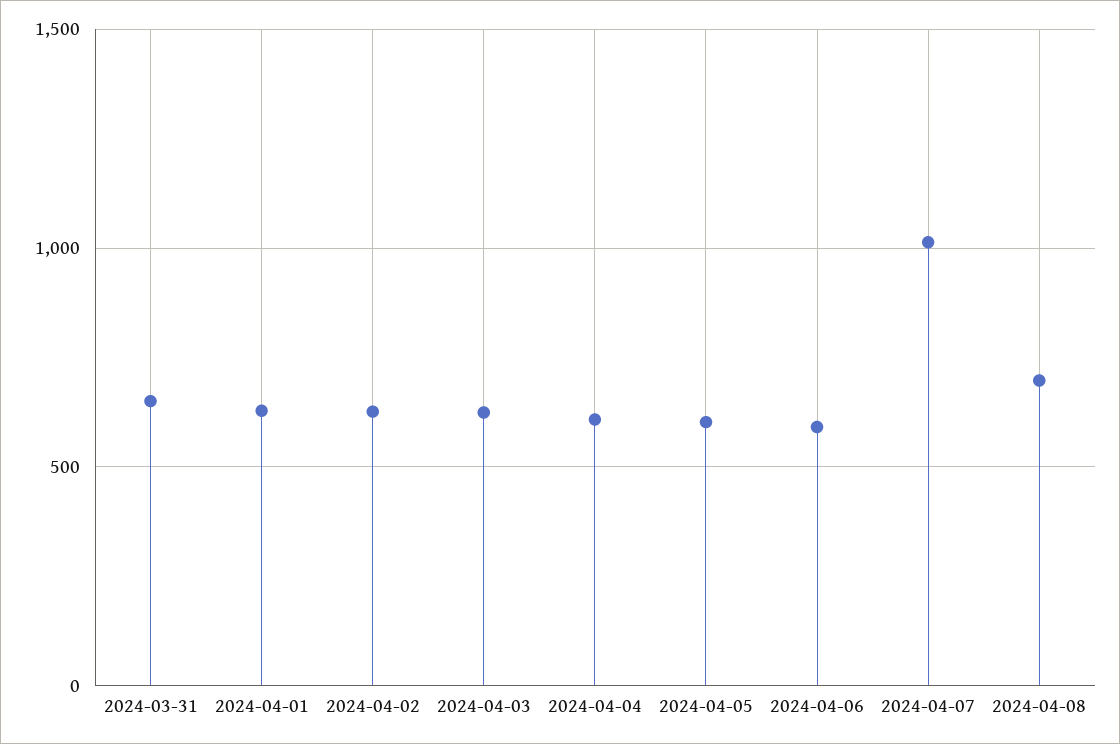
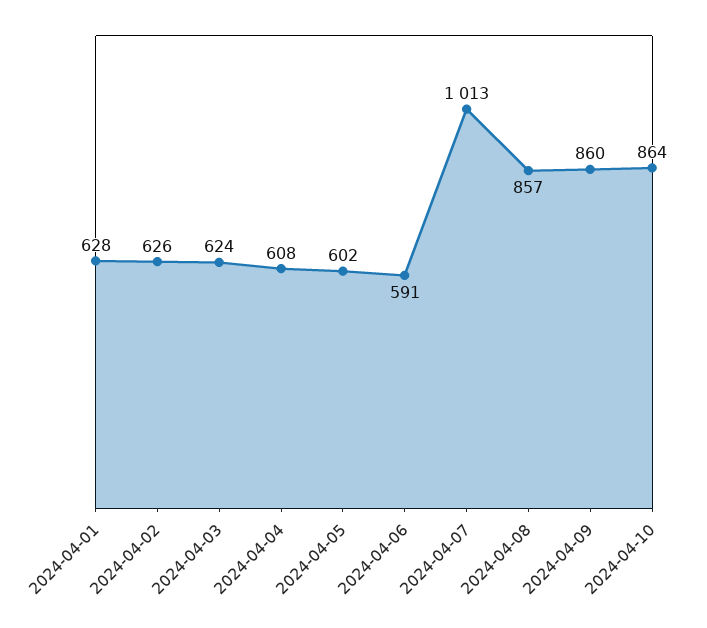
2024-03-31: 650 -> none
2024-04-08: 700 -> 857
2024-04-09: none -> 860
2024-04-10: none -> 864

